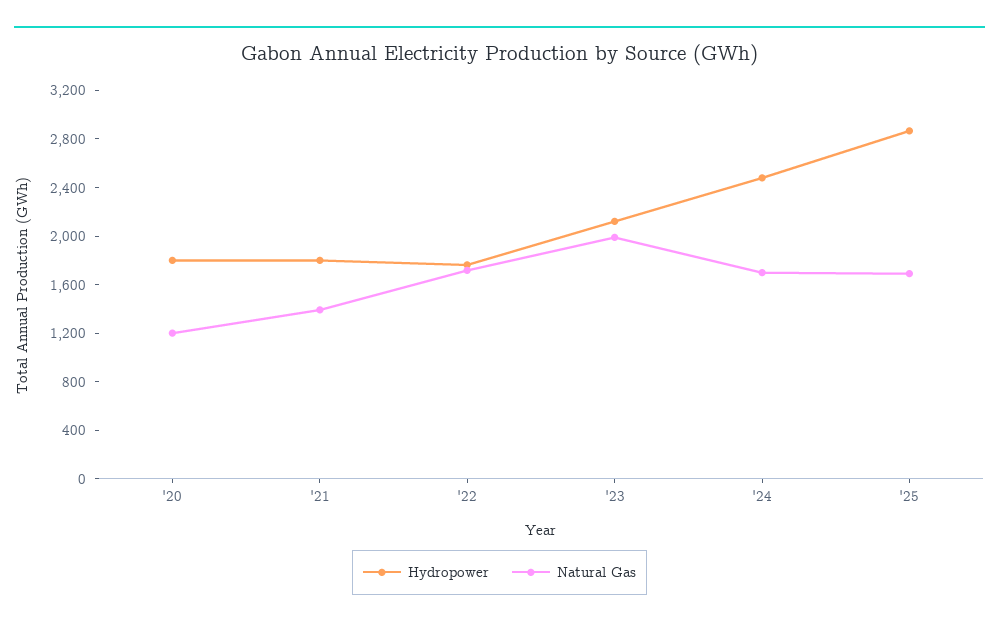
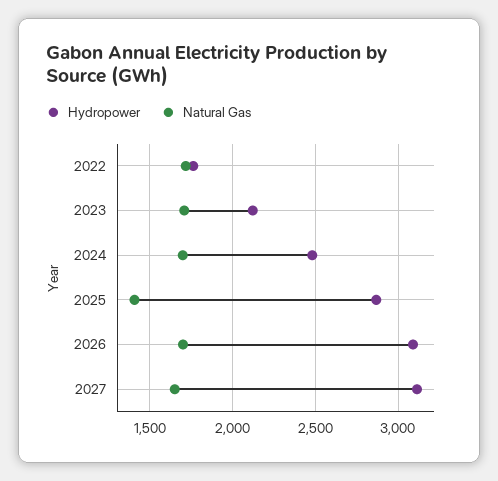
Hydropower, '20: 1800 -> none
Natural Gas, '20: 1200 -> none
Hydropower, '21: 1800 -> none
Natural Gas, '21: 1400 -> none
Natural Gas, '23: 2000 -> 1700
Natural Gas, '25: 1700 -> 1400
Hydropower, 2026: none -> 3100
Natural Gas, 2026: none -> 1700
Hydropower, 2027: none -> 3100
Natural Gas, 2027: none -> 1650

